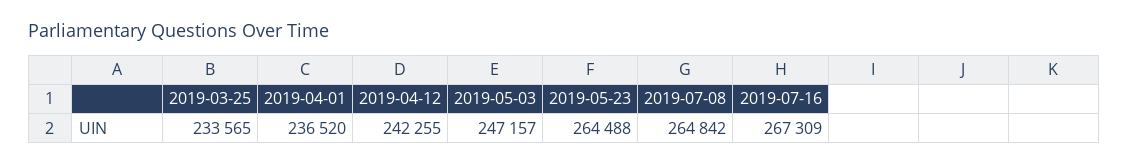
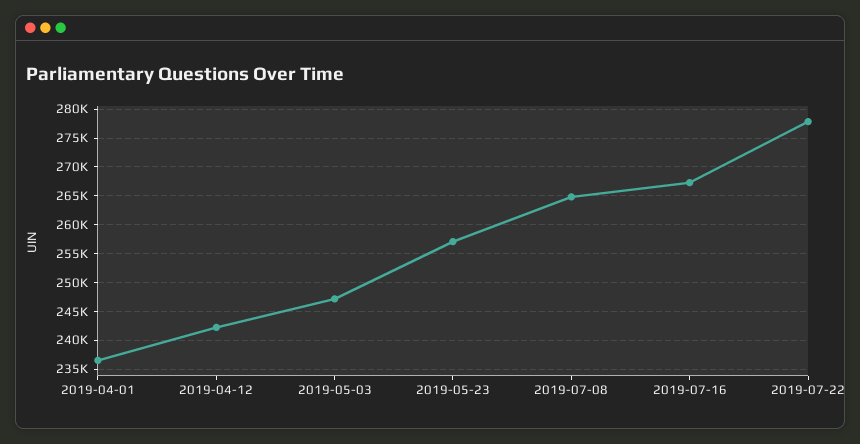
2019-03-25: 233565 -> none
2019-05-23: 264488 -> 257500
2019-07-22: none -> 277500

